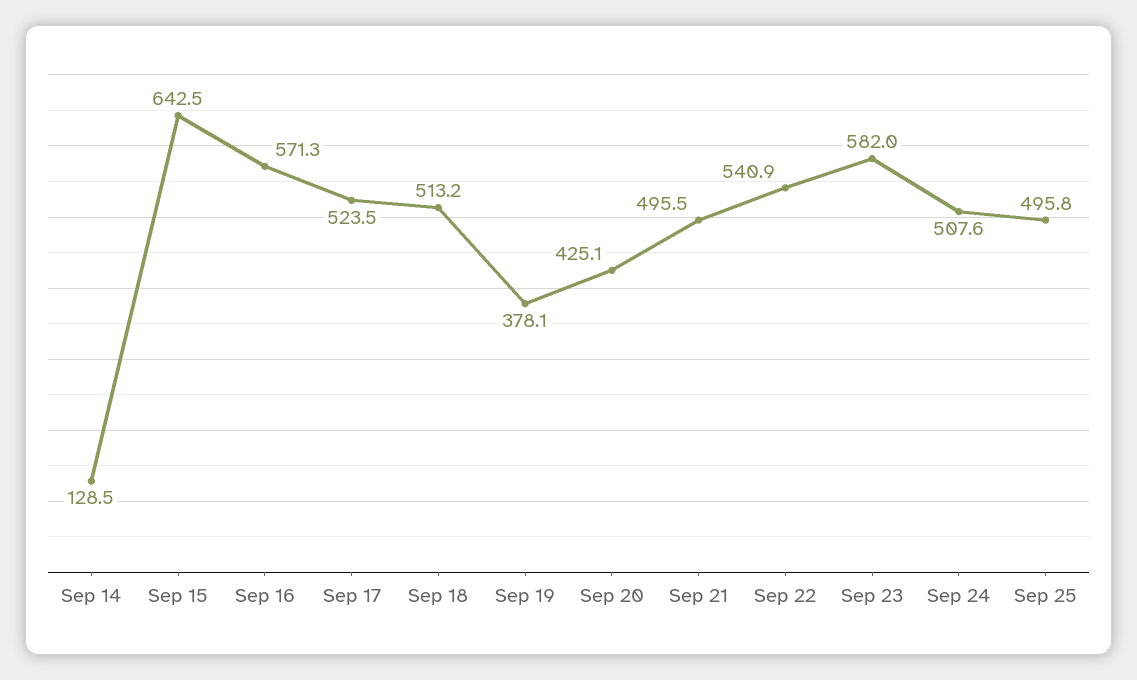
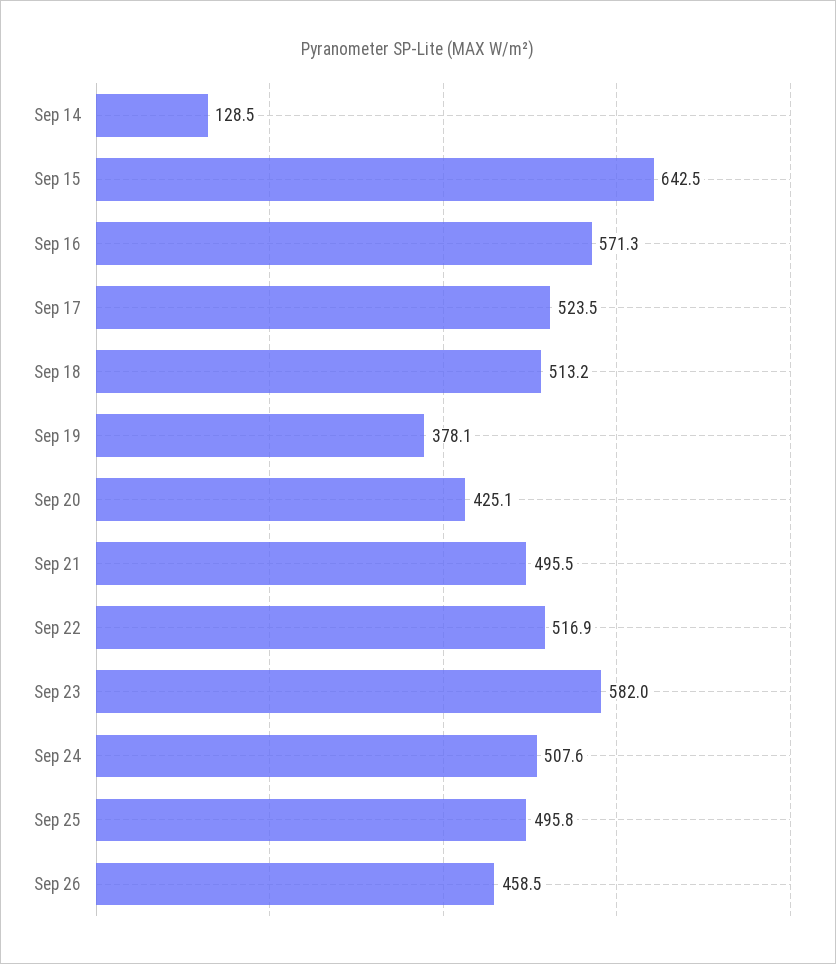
Sep 22: 540.9 -> 516.9
Sep 26: none -> 458.5

